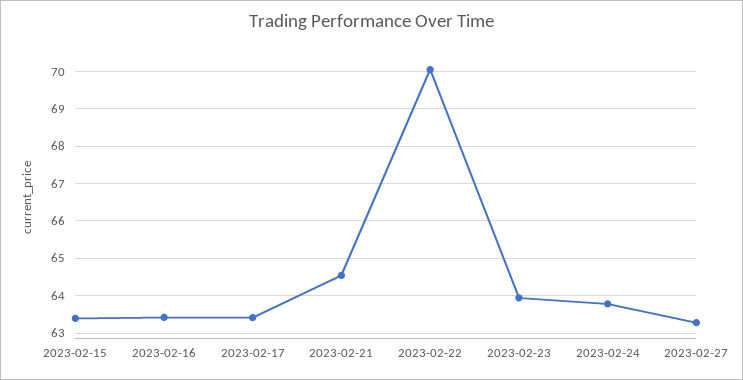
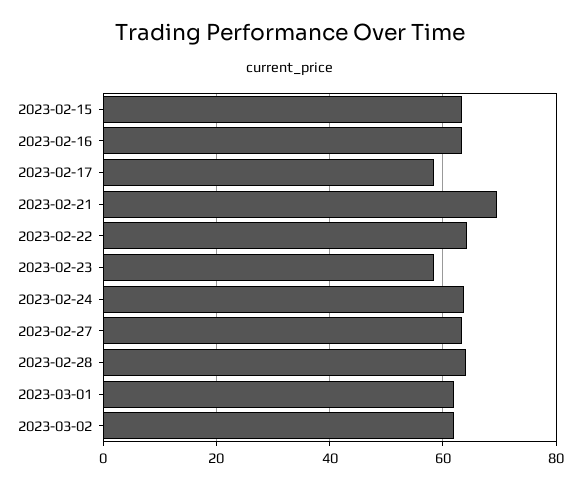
2023-02-17: 63.4 -> 58
2023-02-21: 64.6 -> 70
2023-02-22: 70 -> 64
2023-02-23: 64 -> 58
2023-02-28: none -> 64
2023-03-01: none -> 62
2023-03-02: none -> 62

